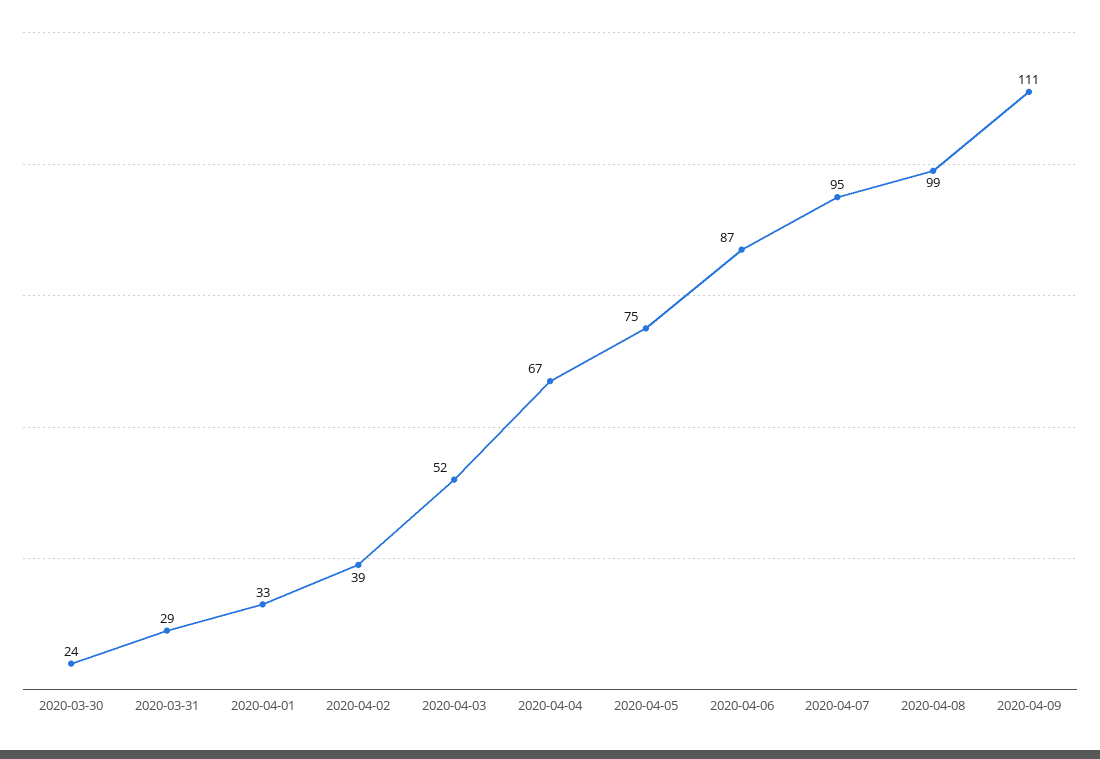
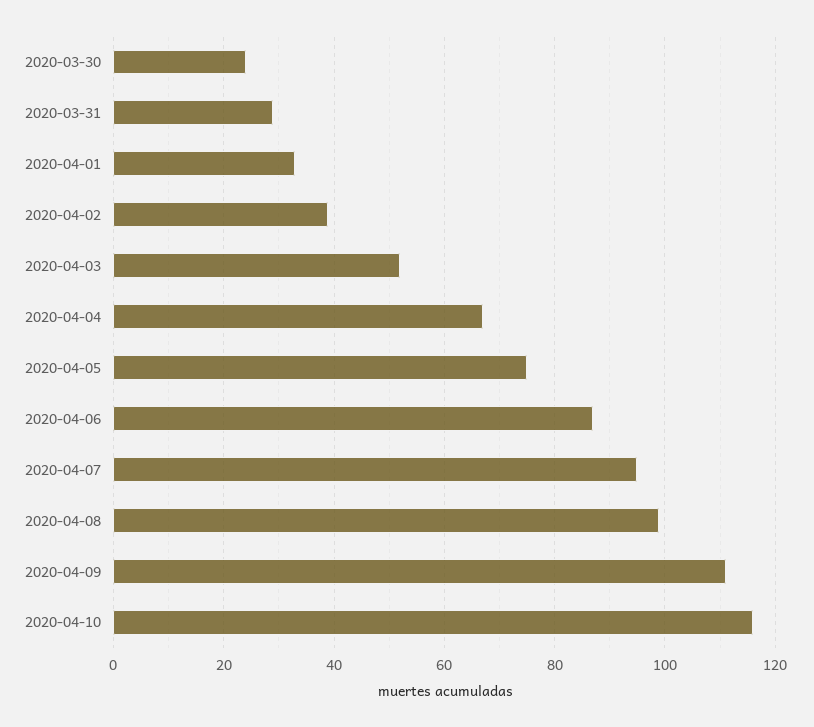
2020-04-10: none -> 115

